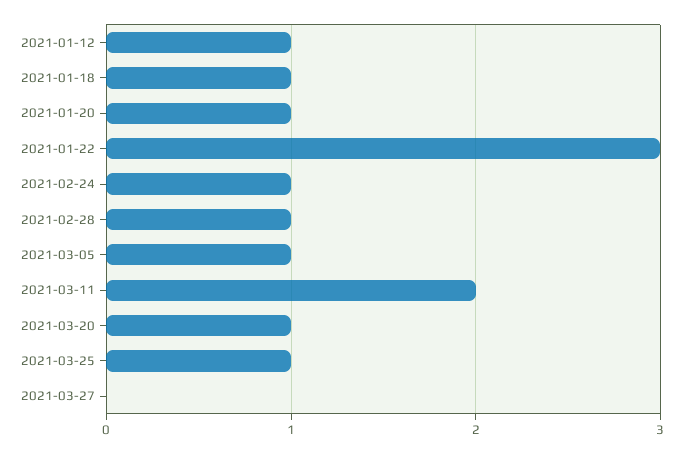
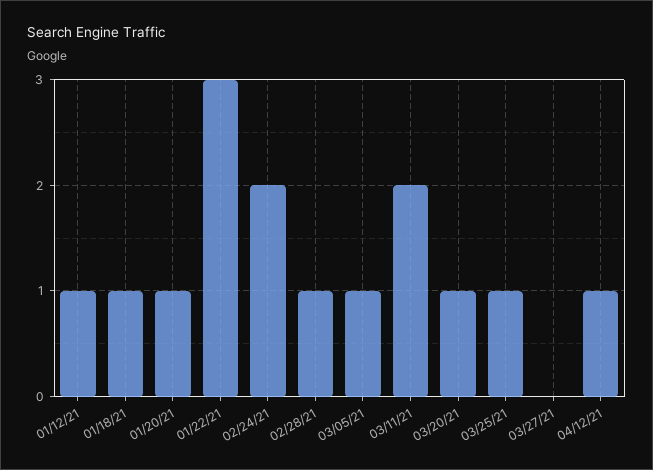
2021-02-24: 1 -> 2
04/12/21: none -> 1

